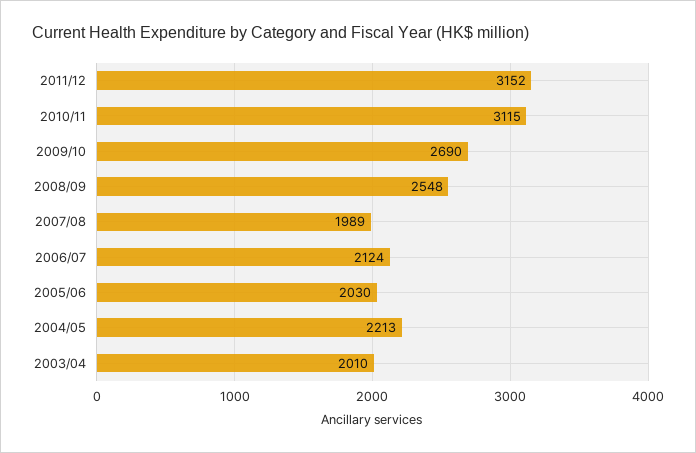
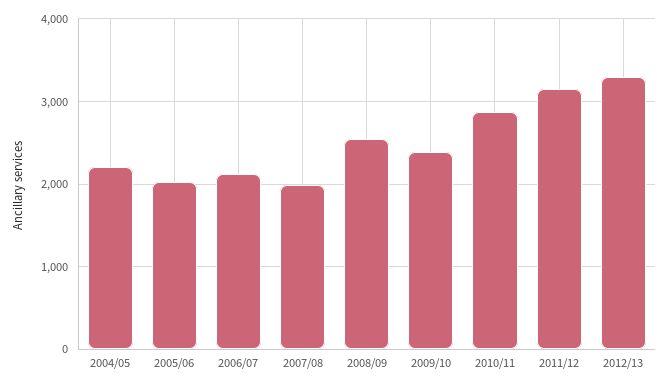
2010/11: 3115 -> 2900
2009/10: 2690 -> 2400
2003/04: 2010 -> none
2012/13: none -> 3300

